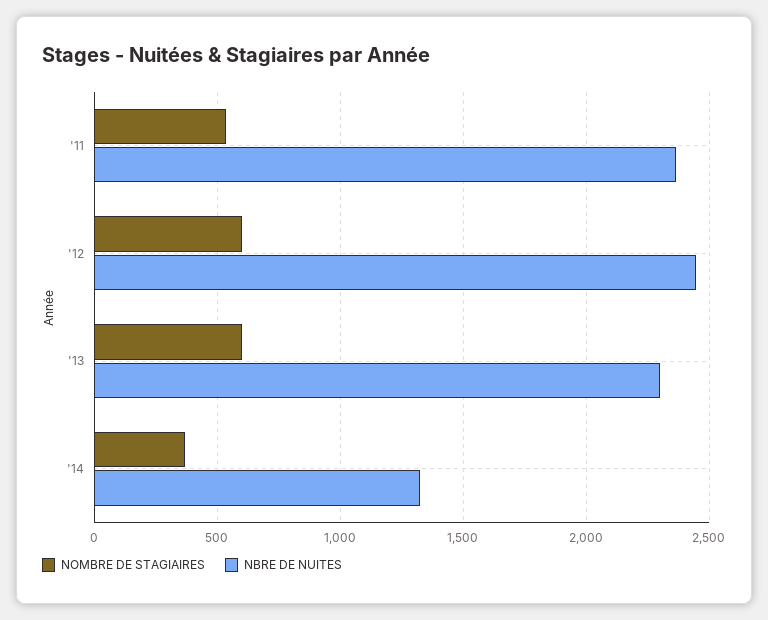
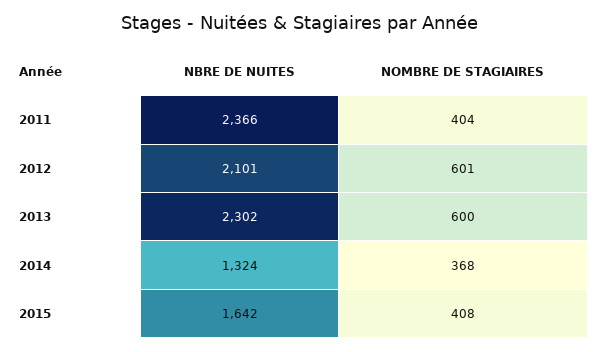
NOMBRE DE STAGIAIRES, '11: 550 -> 404
NBRE DE NUITES, '12: 2450 -> 2101
NBRE DE NUITES, 2015: none -> 1642
NOMBRE DE STAGIAIRES, 2015: none -> 408

